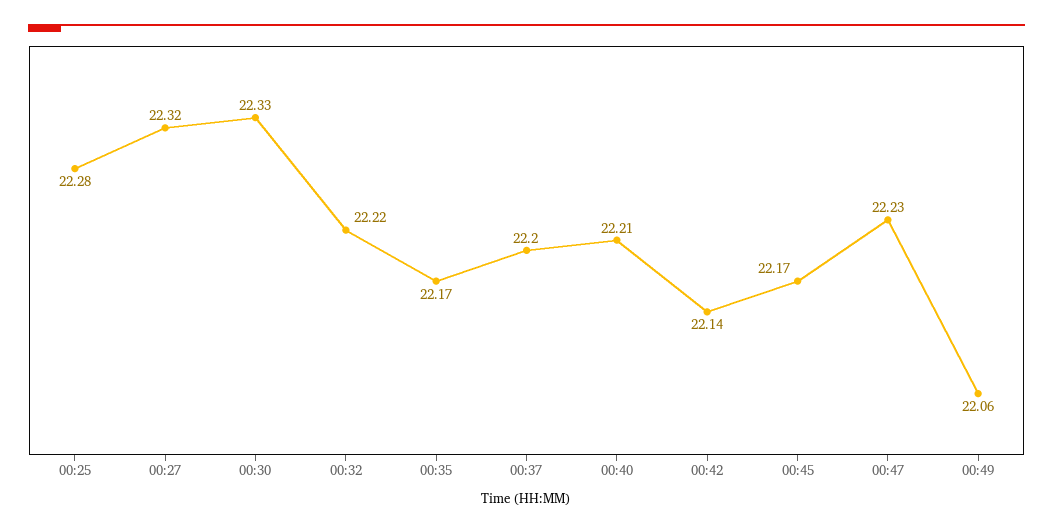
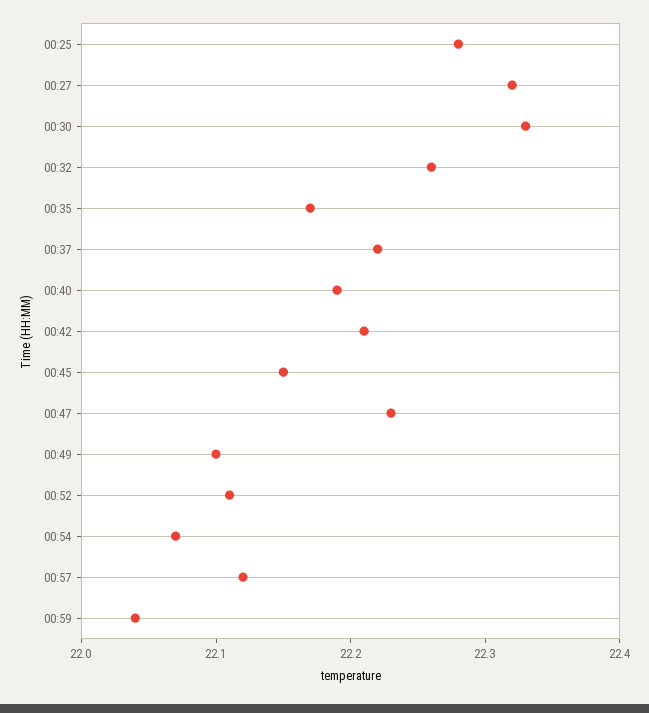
00:32: 22.22 -> 22.26
00:37: 22.2 -> 22.22
00:40: 22.21 -> 22.19
00:42: 22.14 -> 22.21
00:45: 22.17 -> 22.15
00:49: 22.06 -> 22.1
00:52: none -> 22.11
00:54: none -> 22.07
00:57: none -> 22.12
00:59: none -> 22.04

